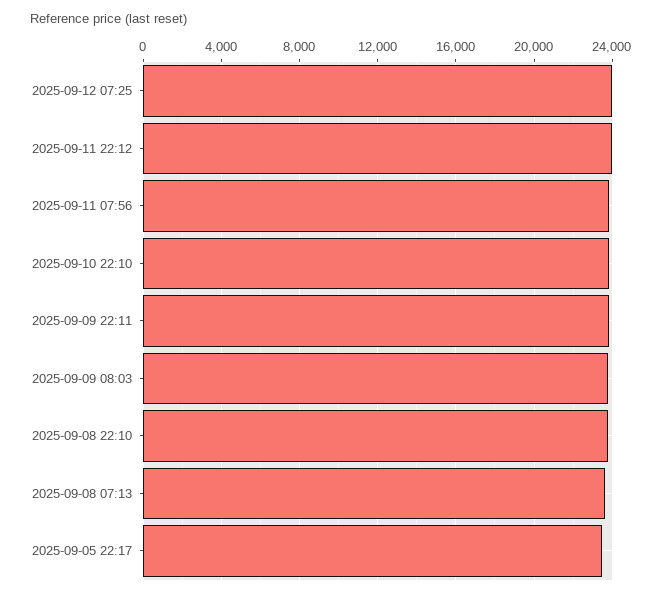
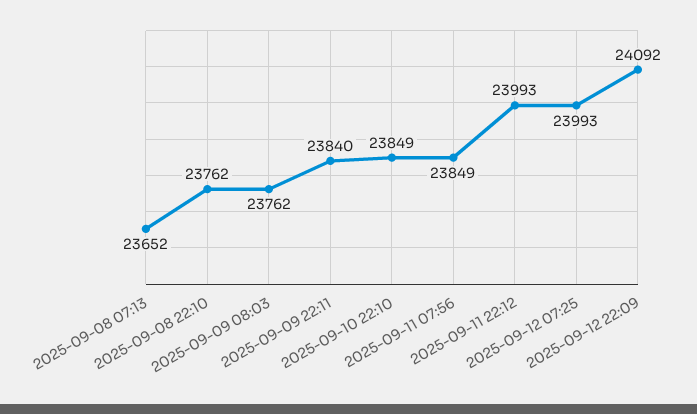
2025-09-05 22:17: 23500 -> none
2025-09-12 22:09: none -> 24092

